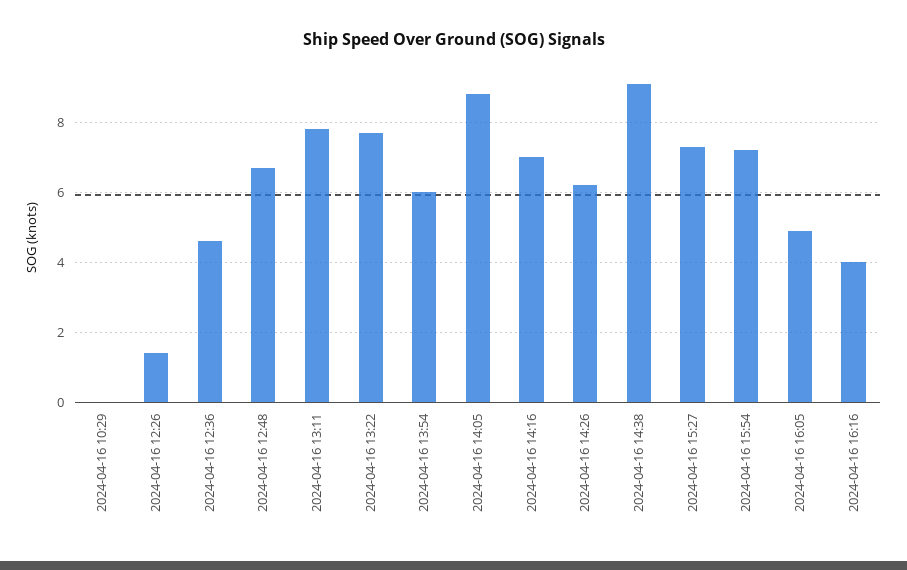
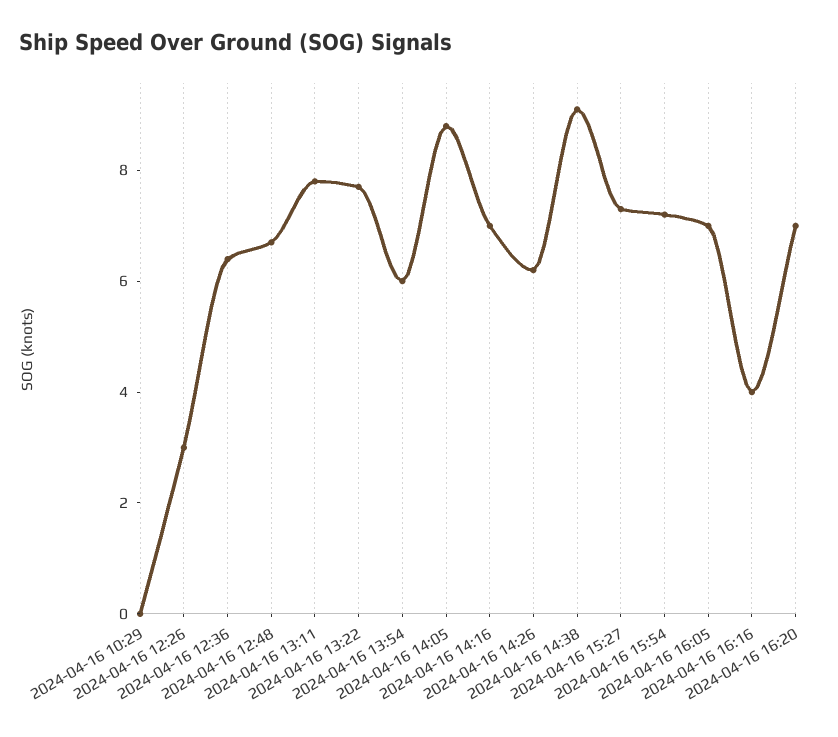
2024-04-16 12:26: 1.5 -> 3
2024-04-16 12:36: 4.5 -> 6.5
2024-04-16 16:05: 5 -> 7
2024-04-16 16:20: none -> 7

